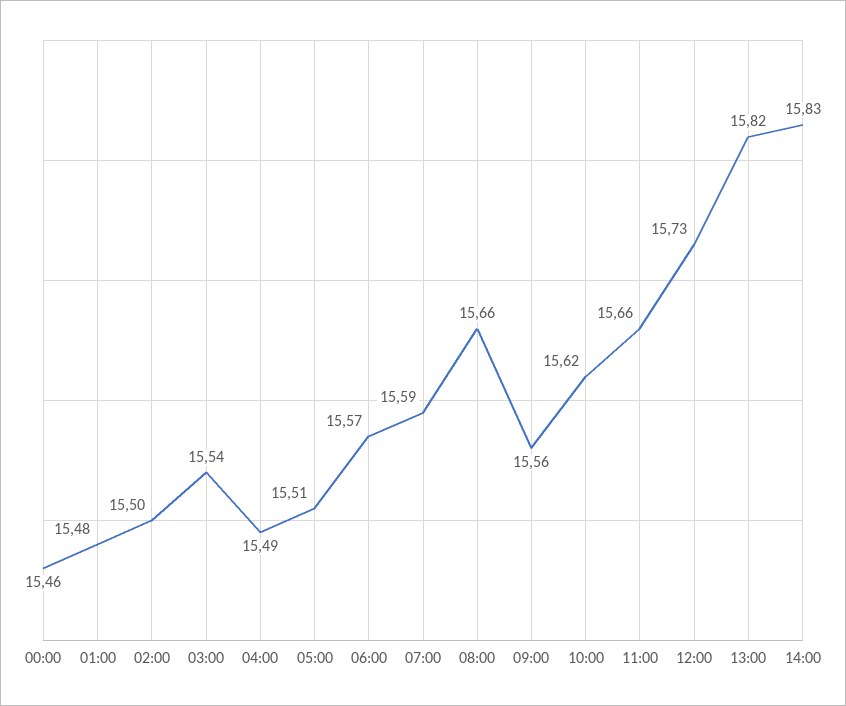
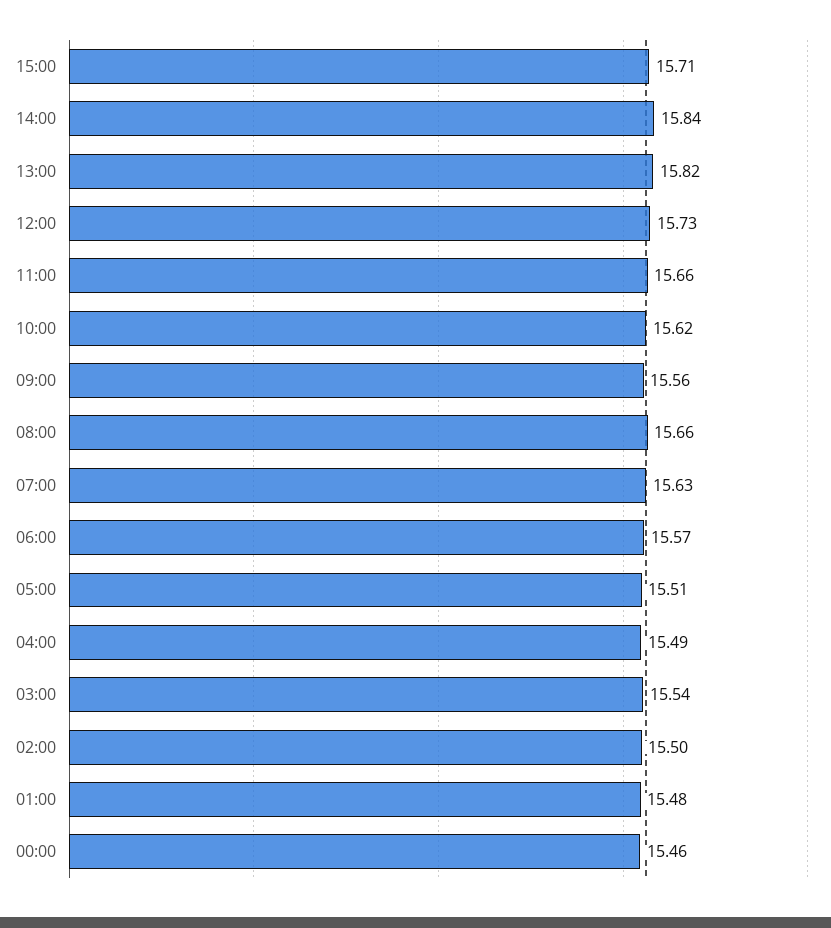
07:00: 15.59 -> 15.63
14:00: 15.83 -> 15.84
15:00: none -> 15.71

